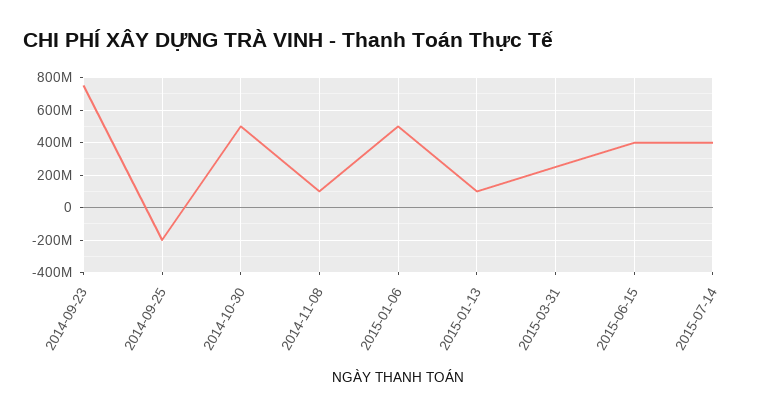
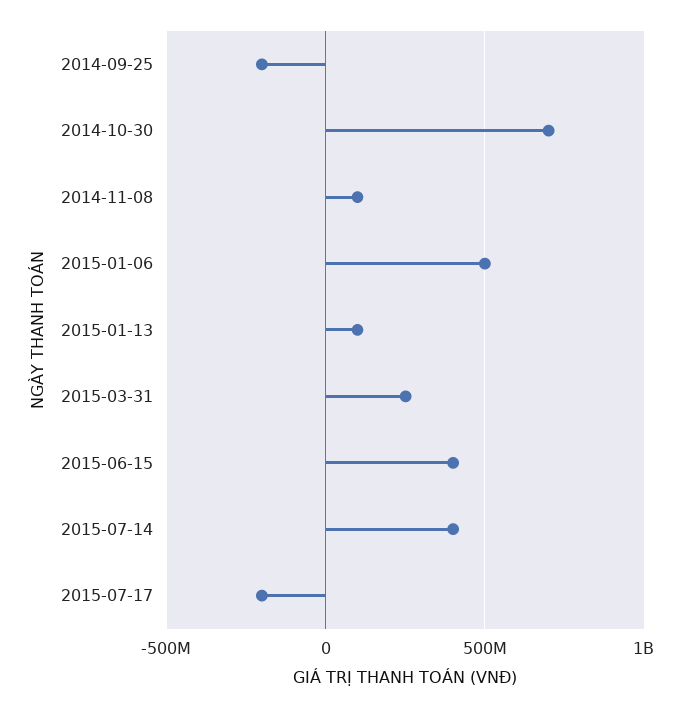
2014-09-23: 750000000 -> none
2014-10-30: 500000000 -> 700000000
2015-07-17: none -> -200000000

